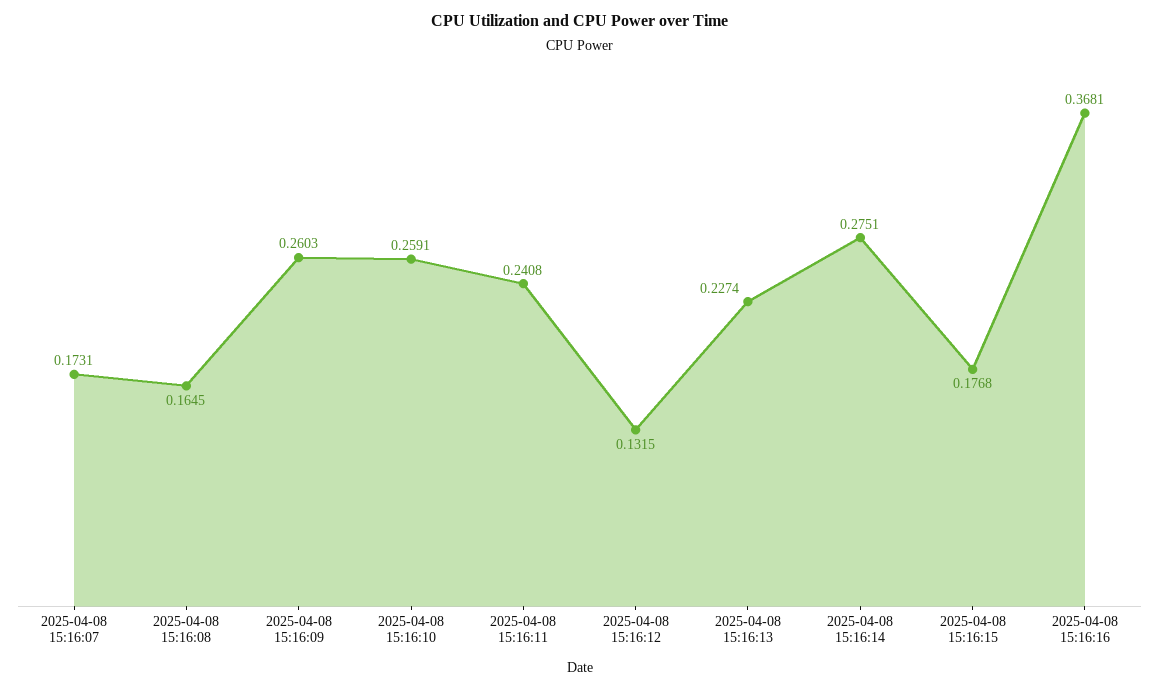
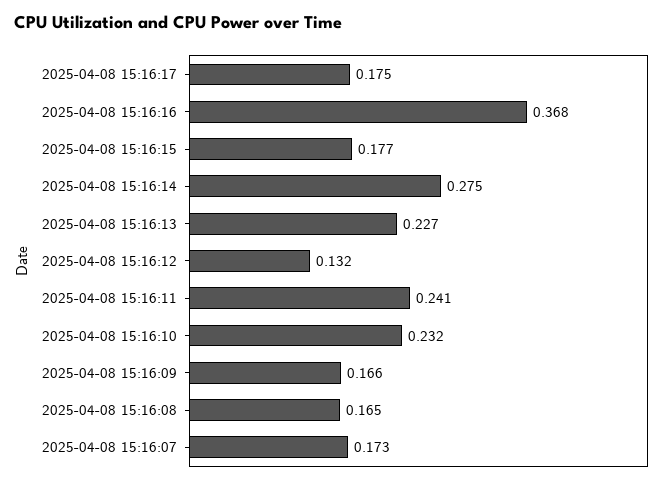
2025-04-08 15:16:09: 0.2603 -> 0.166
2025-04-08 15:16:10: 0.2591 -> 0.232
2025-04-08 15:16:17: none -> 0.175

